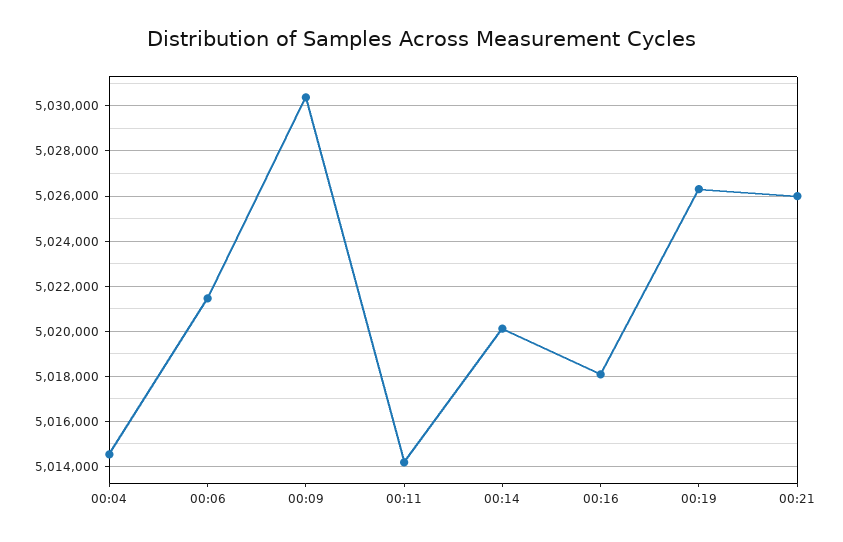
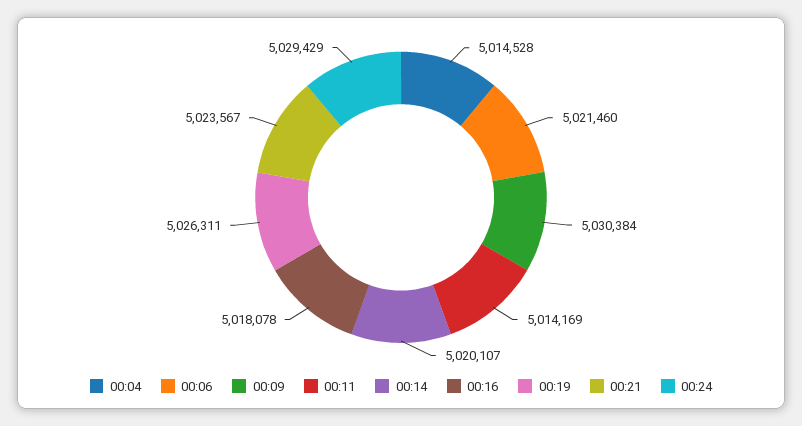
00:21: 5026000 -> 5023567
00:24: none -> 5029429

